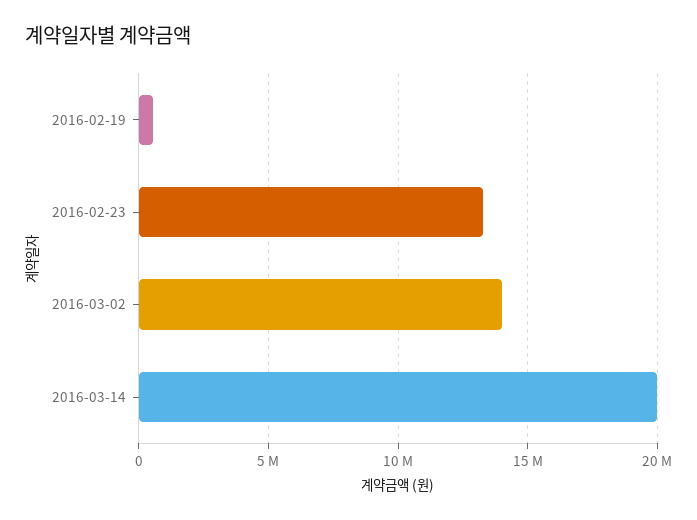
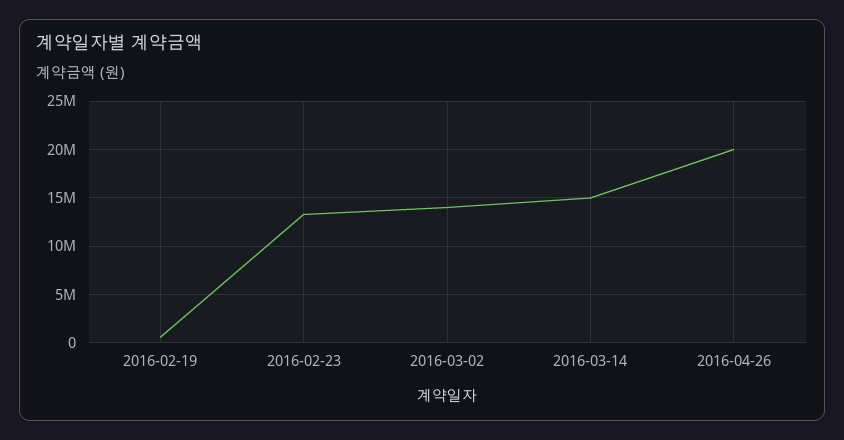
2016-03-14: 20000000 -> 15000000
2016-04-26: none -> 20000000

